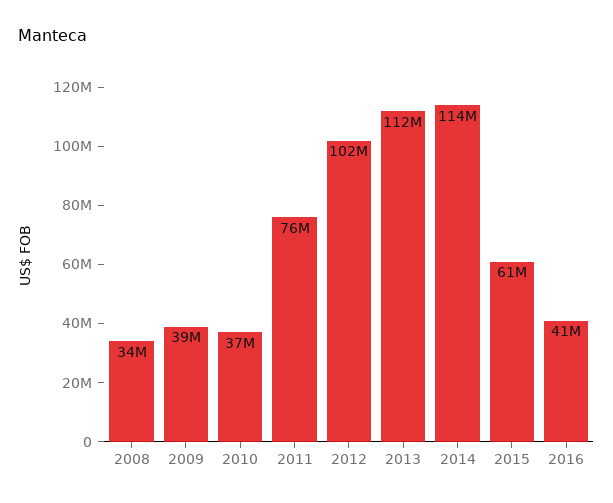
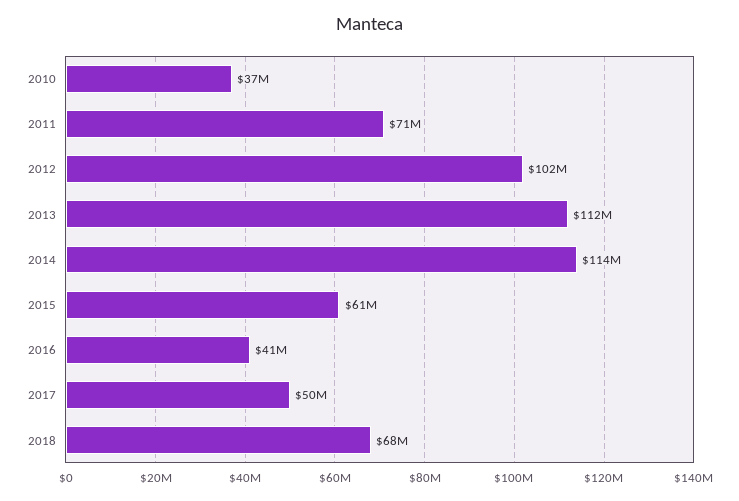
2008: 34000000 -> none
2009: 39000000 -> none
2011: 76000000 -> 71000000
2017: none -> 50000000
2018: none -> 68000000

